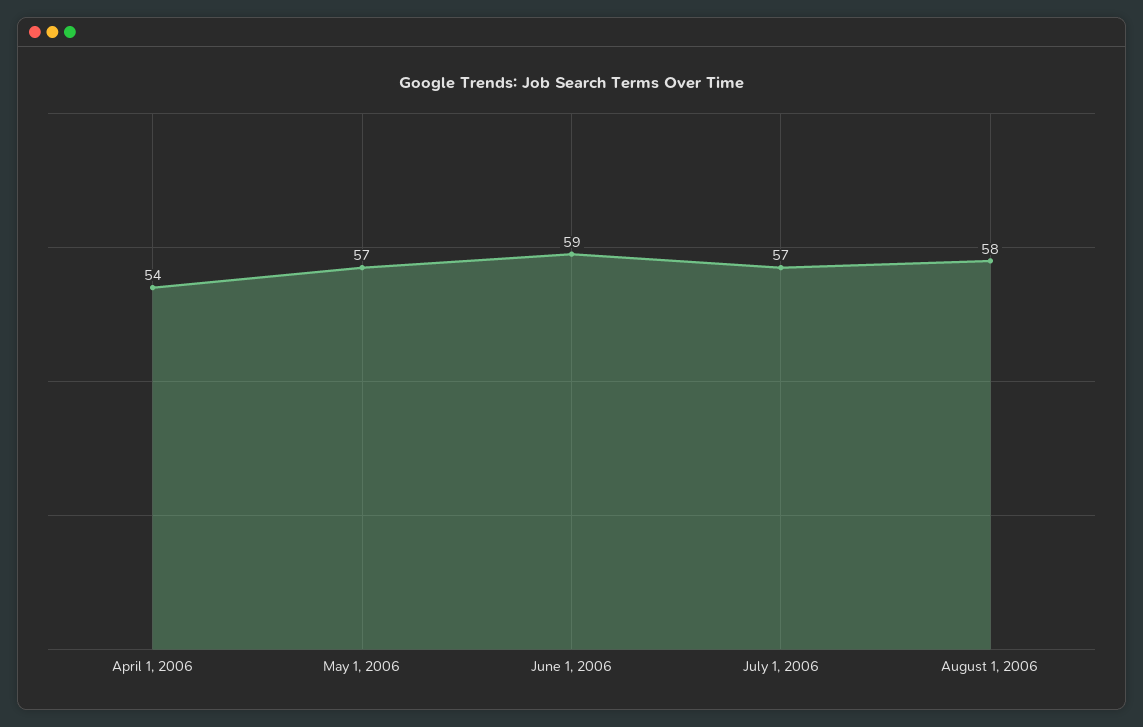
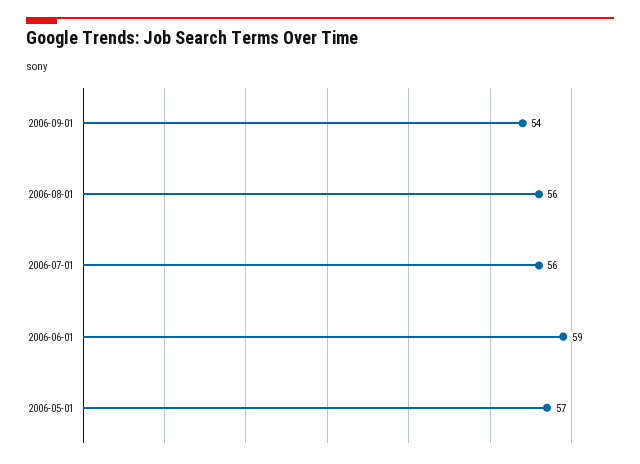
April 1, 2006: 54 -> none
July 1, 2006: 57 -> 56
August 1, 2006: 58 -> 56
2006-09-01: none -> 54

